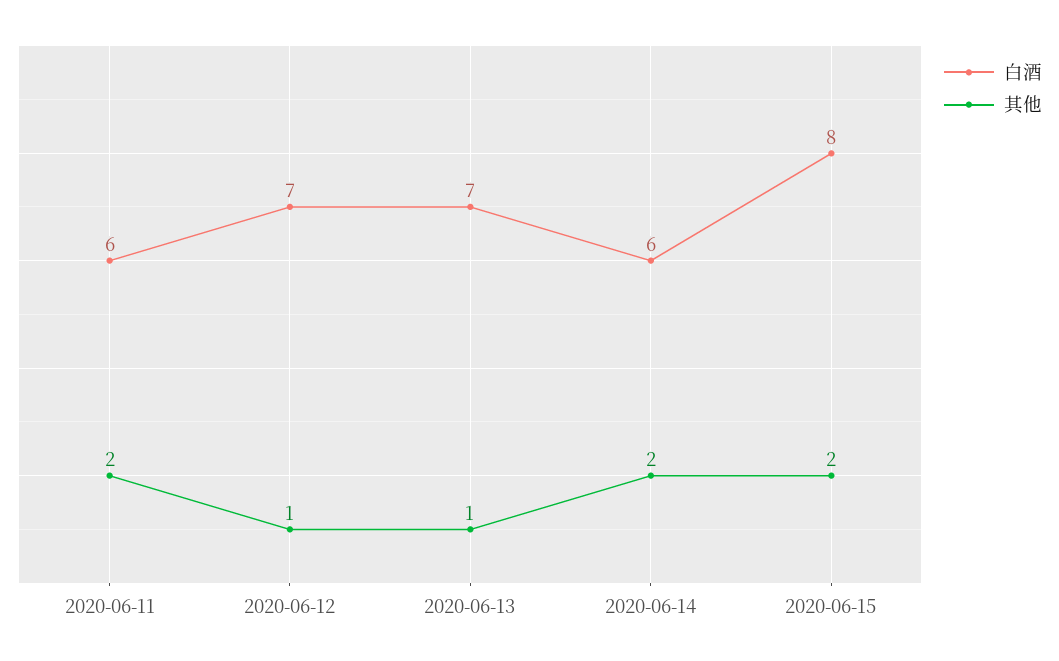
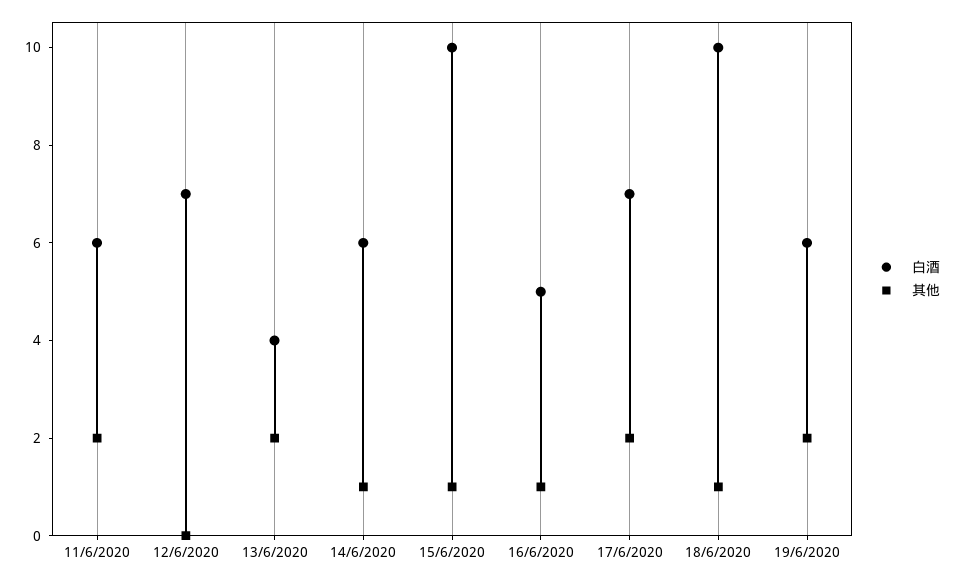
其他, 2020-06-12: 1 -> 0
白酒, 2020-06-13: 7 -> 4
其他, 2020-06-13: 1 -> 2
其他, 2020-06-14: 2 -> 1
白酒, 2020-06-15: 8 -> 10
其他, 2020-06-15: 2 -> 1
白酒, 16/6/2020: none -> 5
其他, 16/6/2020: none -> 1
白酒, 17/6/2020: none -> 7
其他, 17/6/2020: none -> 2
白酒, 18/6/2020: none -> 10
其他, 18/6/2020: none -> 1
白酒, 19/6/2020: none -> 6
其他, 19/6/2020: none -> 2

